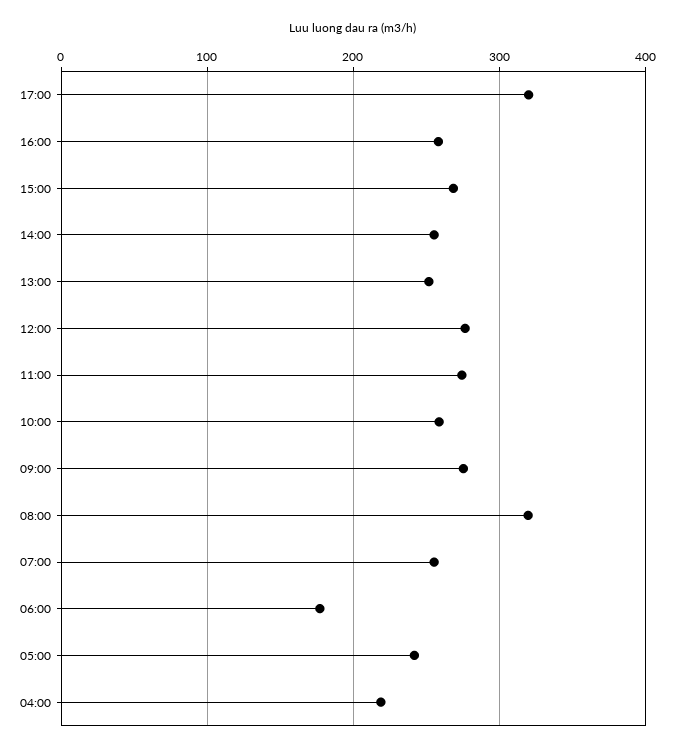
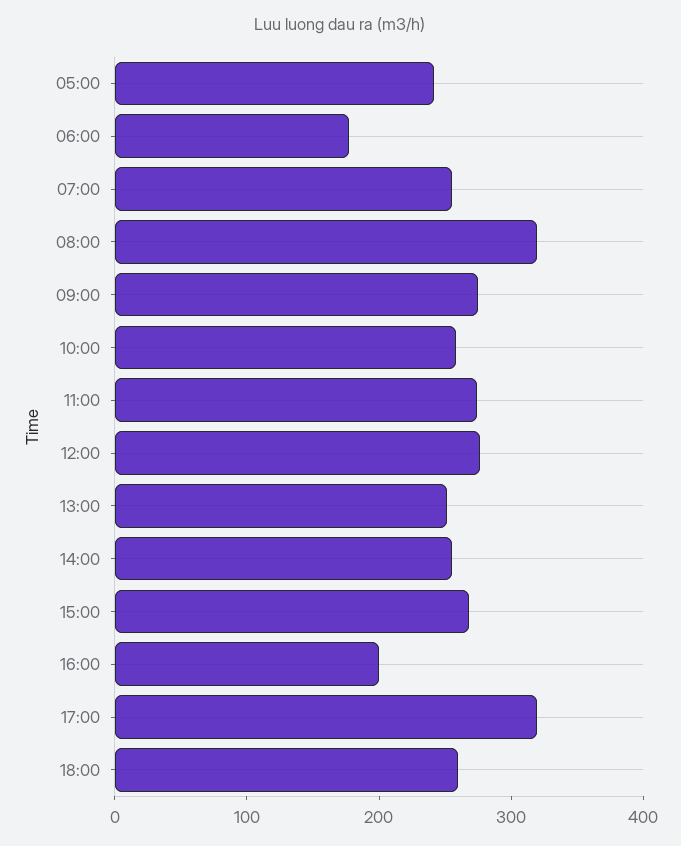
16:00: 260 -> 200
04:00: 220 -> none
18:00: none -> 260

